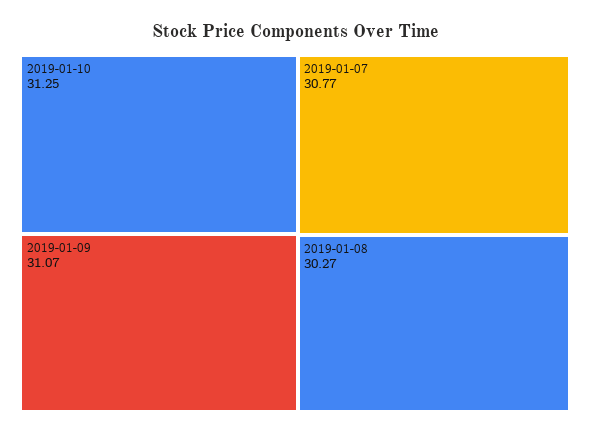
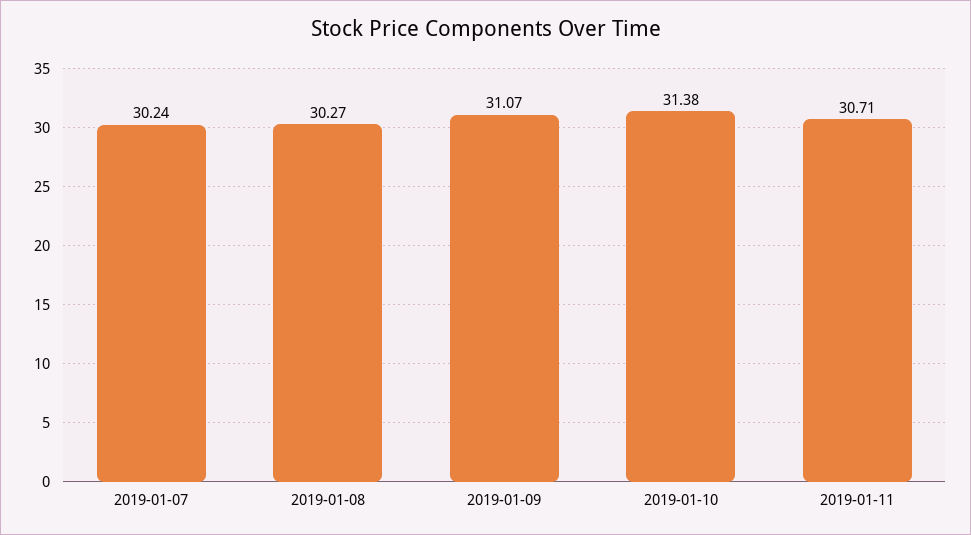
2019-01-10: 31.25 -> 31.38
2019-01-07: 30.77 -> 30.24
2019-01-11: none -> 30.71

